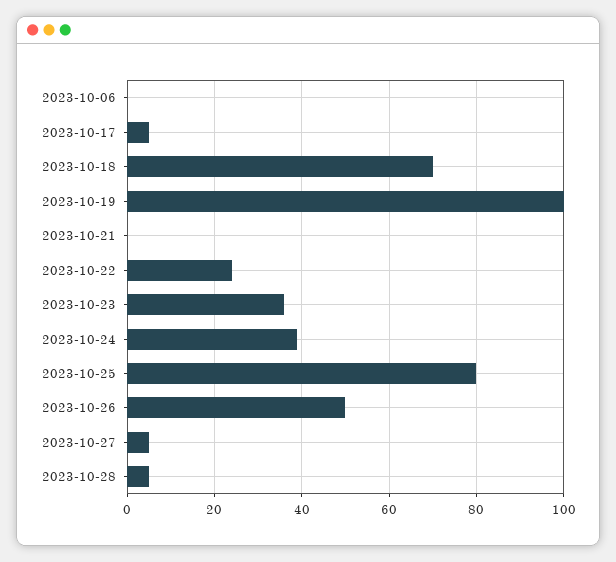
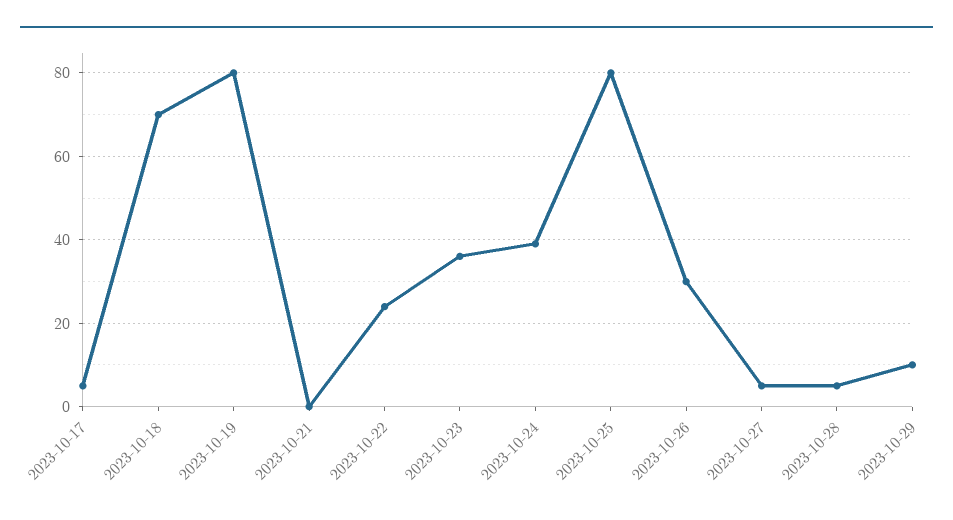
2023-10-06: 0 -> none
2023-10-19: 100 -> 80
2023-10-26: 50 -> 30
2023-10-29: none -> 10

